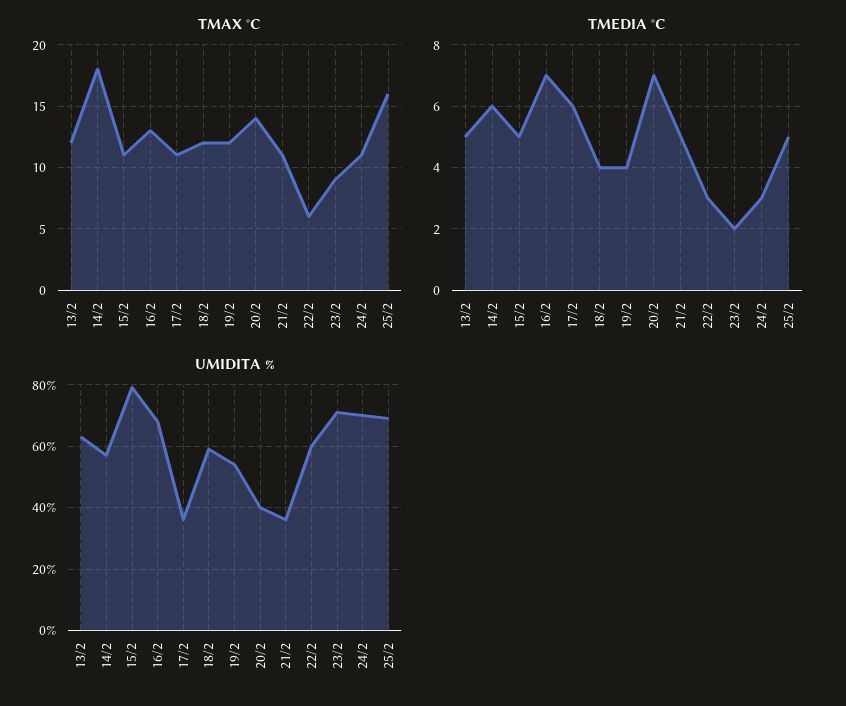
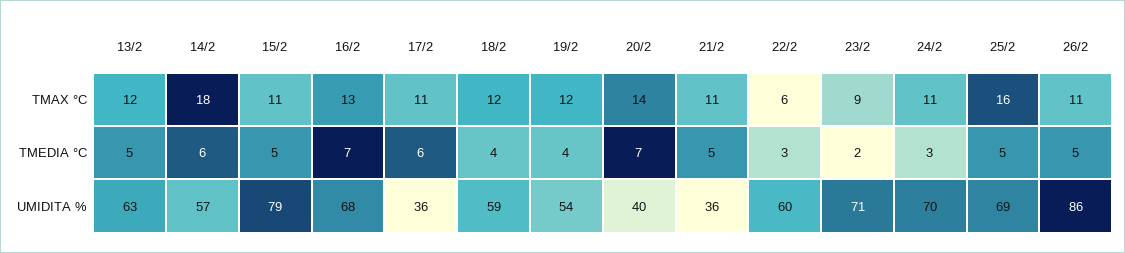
TMAX °C, 26/2: none -> 11
TMEDIA °C, 26/2: none -> 5
UMIDITA %, 26/2: none -> 86

